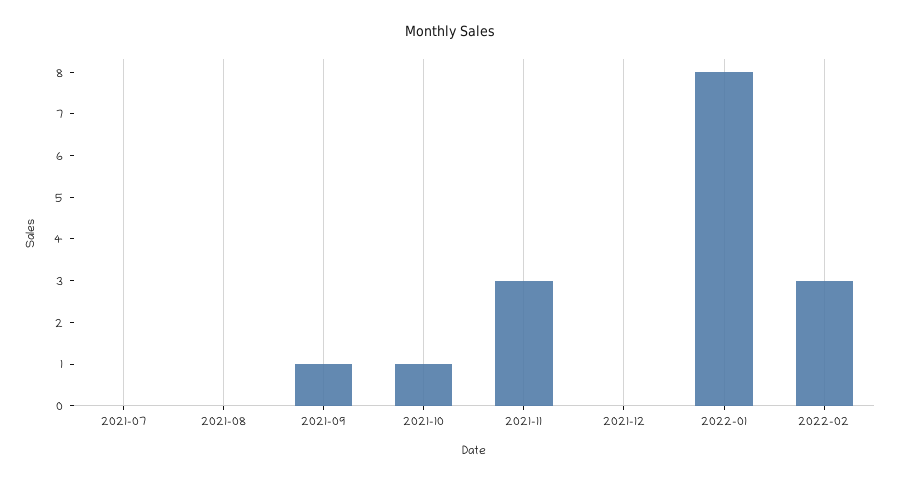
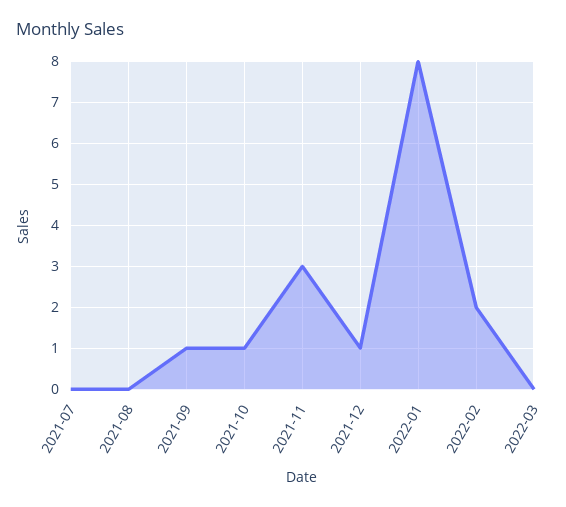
2021-12: 0 -> 1
2022-02: 3 -> 2
2022-03: none -> 0

